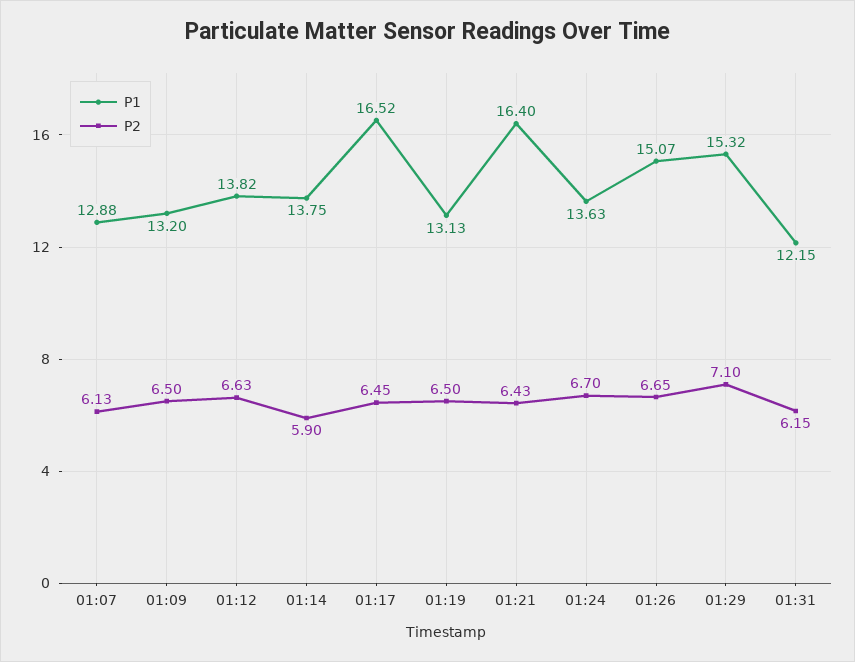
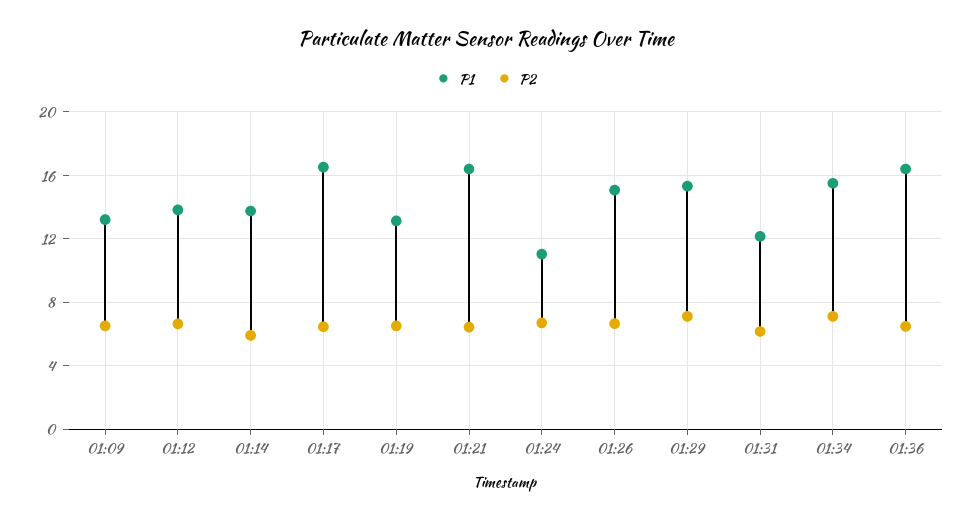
P1, 01:07: 12.88 -> none
P2, 01:07: 6.13 -> none
P1, 01:24: 13.63 -> 11
P1, 01:34: none -> 15.5
P2, 01:34: none -> 7
P1, 01:36: none -> 16.5
P2, 01:36: none -> 6.5

